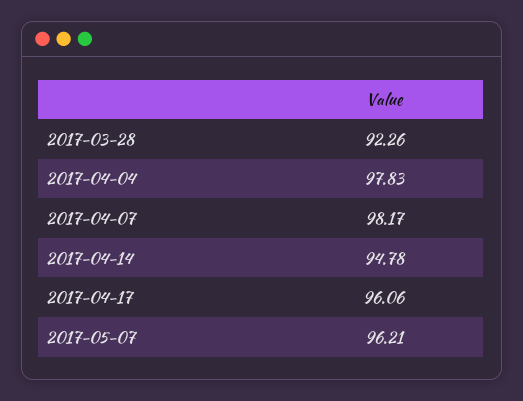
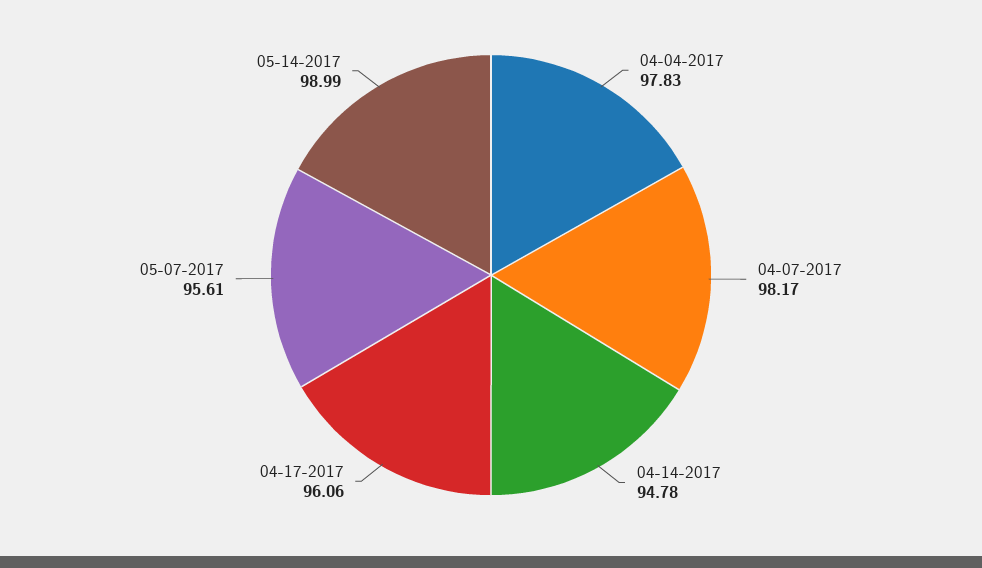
2017-03-28: 92.26 -> none
2017-05-07: 96.21 -> 95.61
05-14-2017: none -> 98.99

